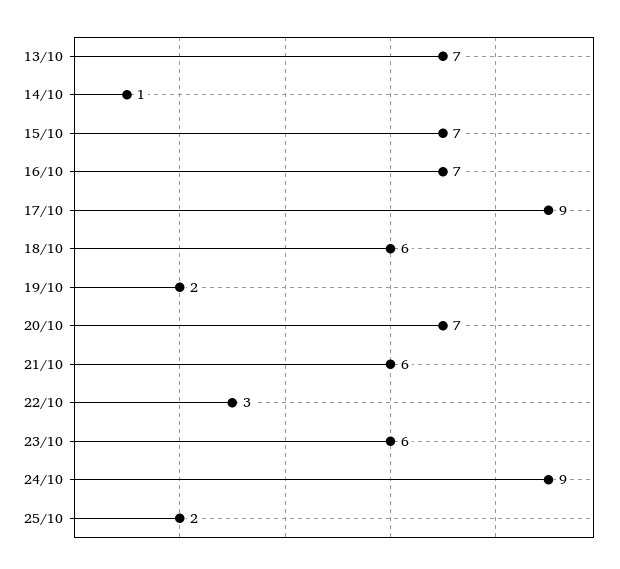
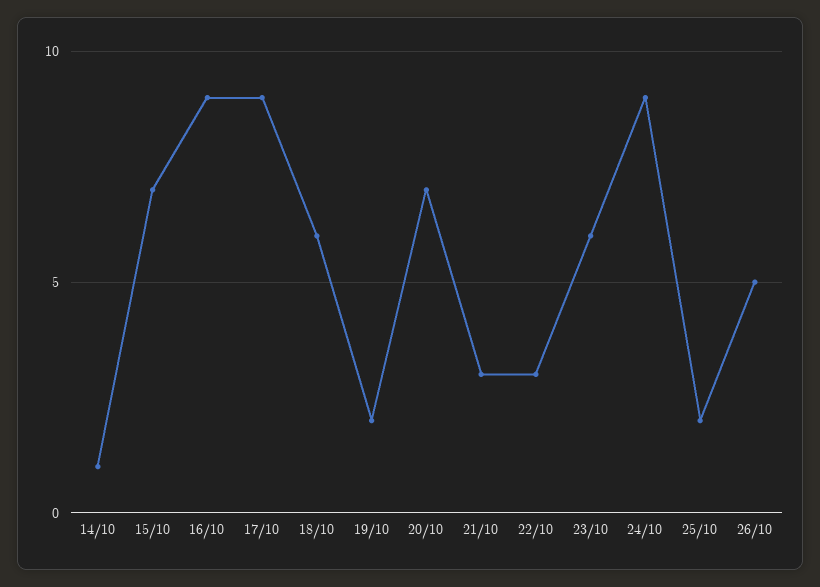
13/10: 7 -> none
16/10: 7 -> 9
21/10: 6 -> 3
26/10: none -> 5

